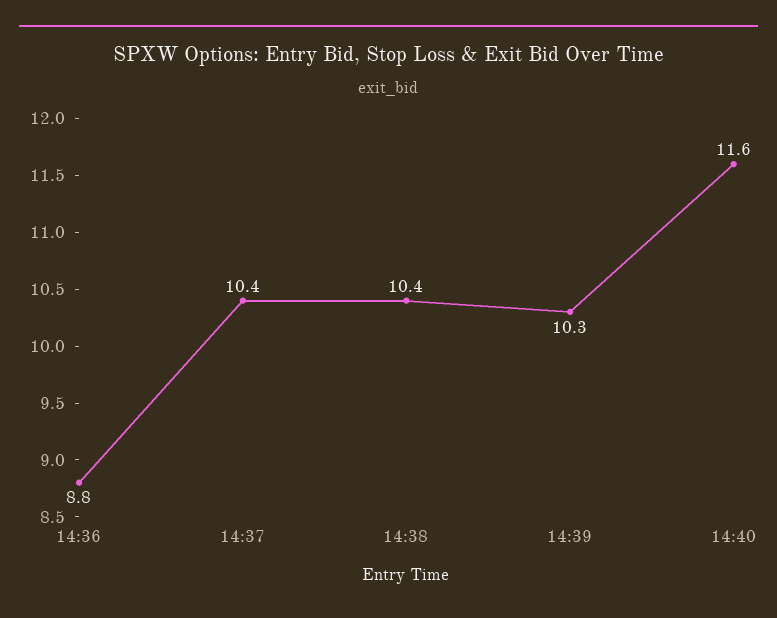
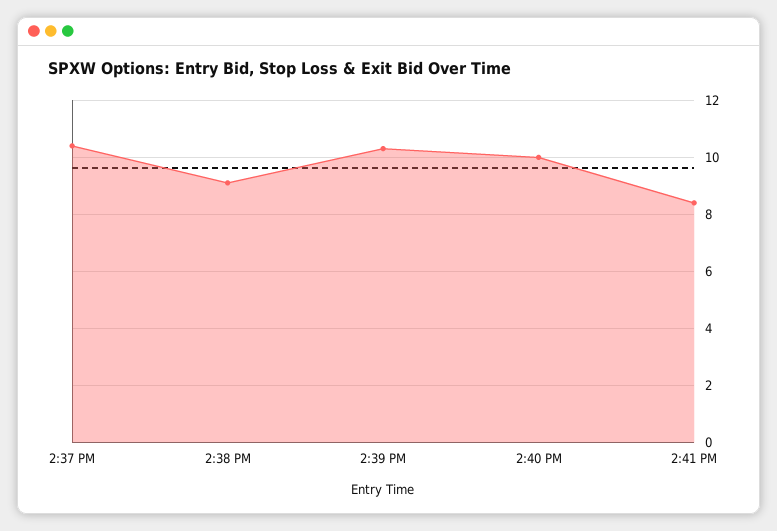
14:36: 8.8 -> none
14:38: 10.4 -> 9
14:40: 11.6 -> 10
2:41 PM: none -> 8.5

